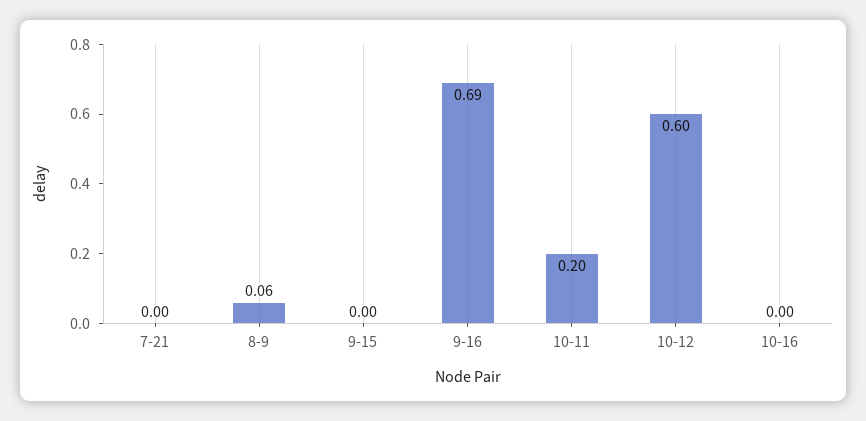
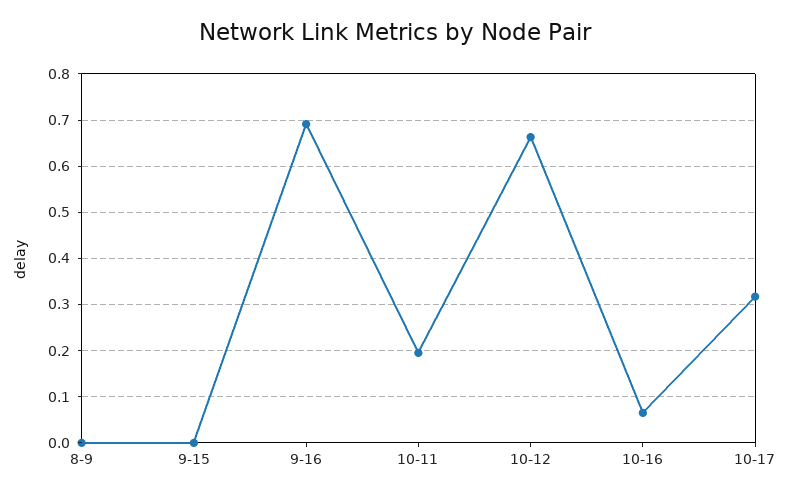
7-21: 0 -> none
8-9: 0.06 -> 0
10-12: 0.6 -> 0.66
10-16: 0 -> 0.06
10-17: none -> 0.32

